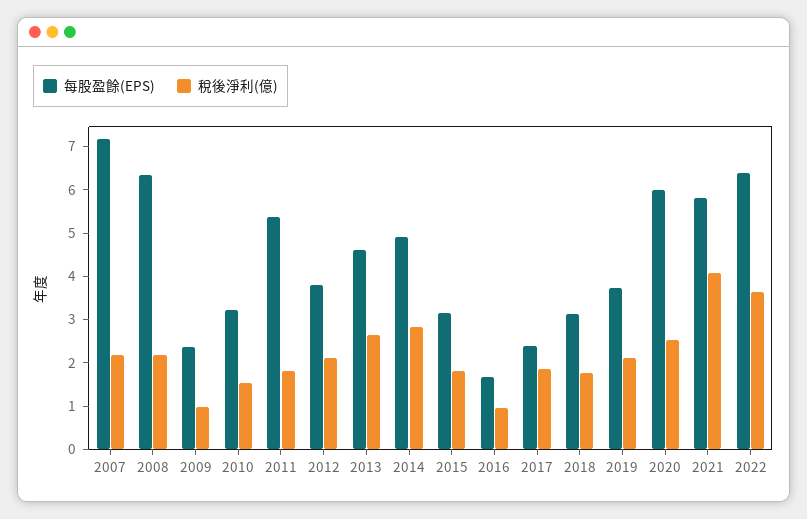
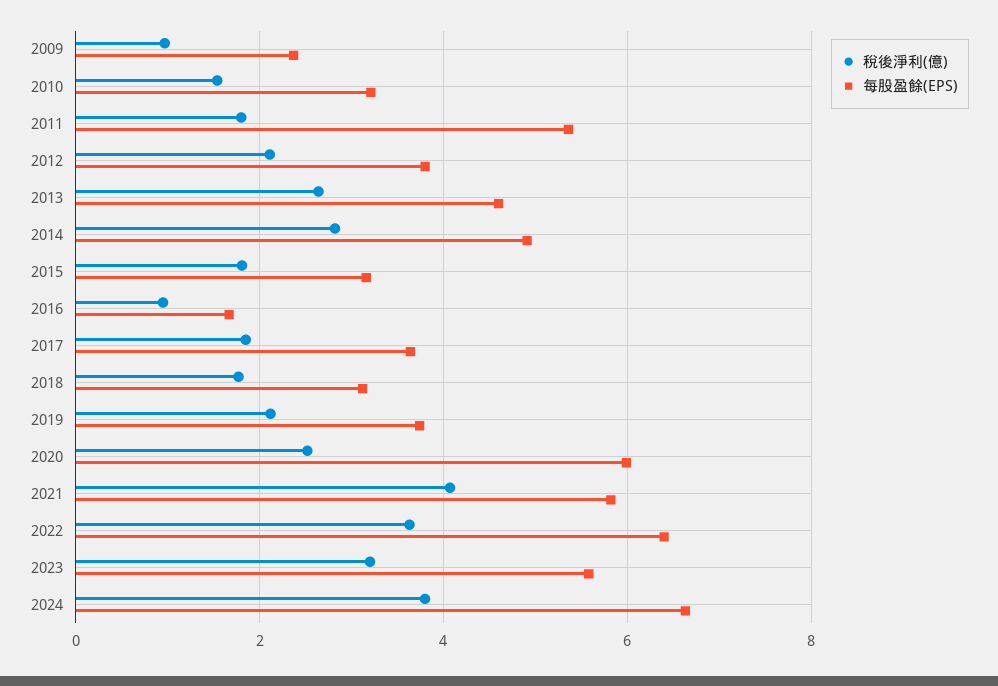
每股盈餘(EPS), 2007: 7.2 -> none
稅後淨利(億), 2007: 2.2 -> none
每股盈餘(EPS), 2008: 6.4 -> none
稅後淨利(億), 2008: 2.2 -> none
每股盈餘(EPS), 2017: 2.4 -> 3.6
稅後淨利(億), 2023: none -> 3.2
每股盈餘(EPS), 2023: none -> 5.6
稅後淨利(億), 2024: none -> 3.8
每股盈餘(EPS), 2024: none -> 6.6

